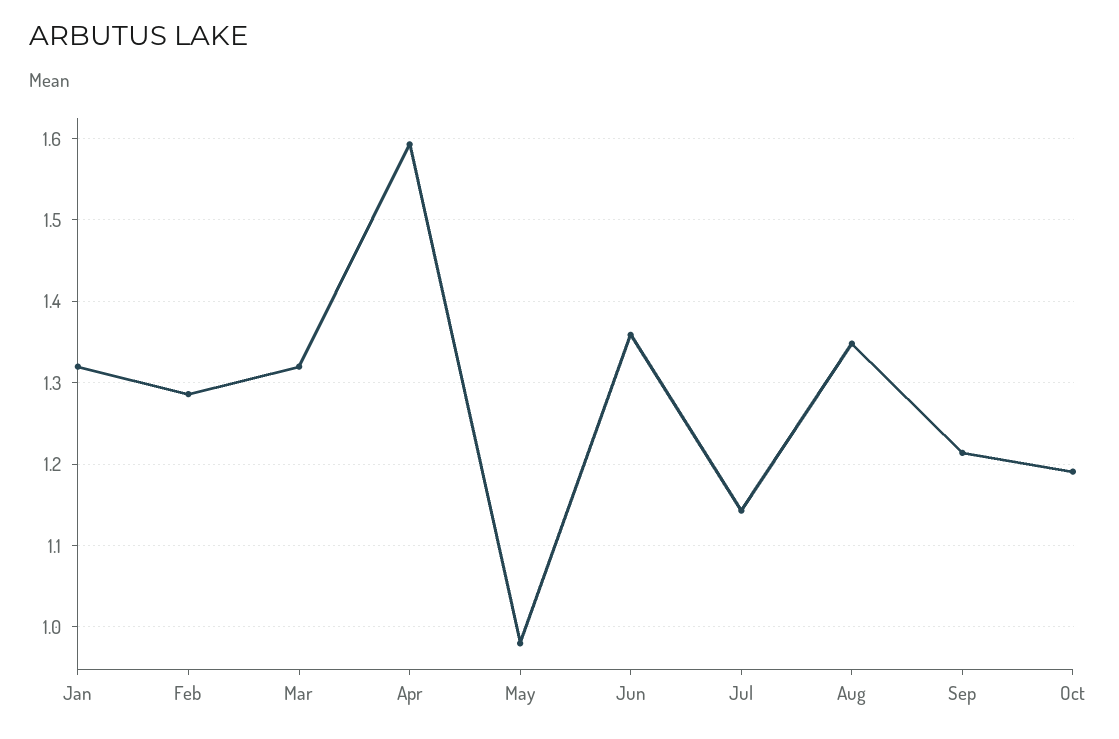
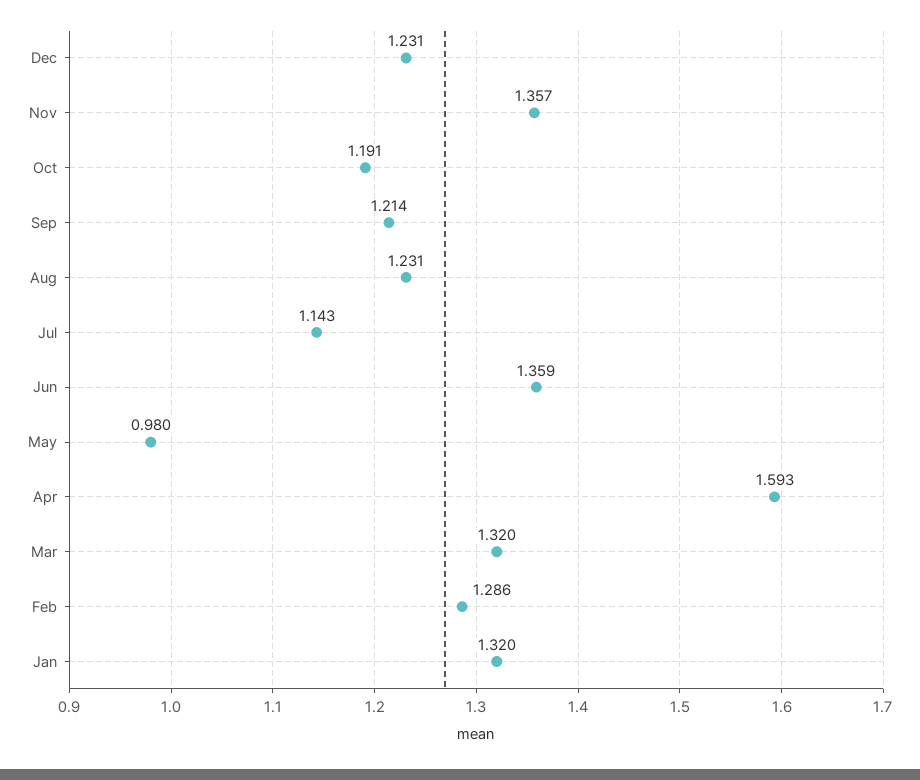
Aug: 1.35 -> 1.231
Dec: none -> 1.231
Nov: none -> 1.357

